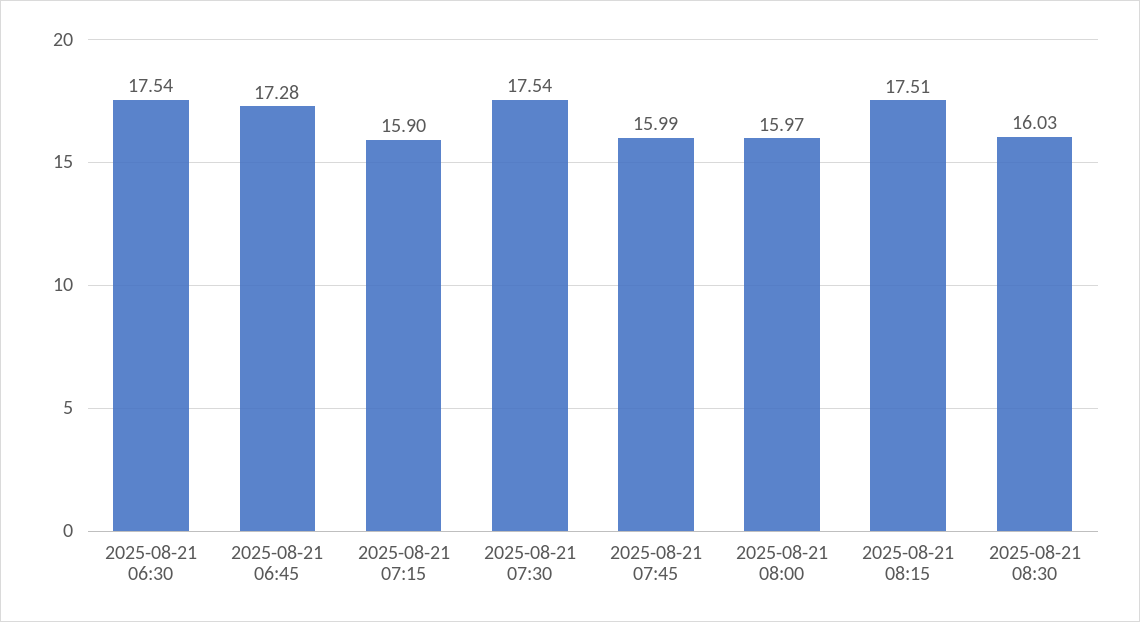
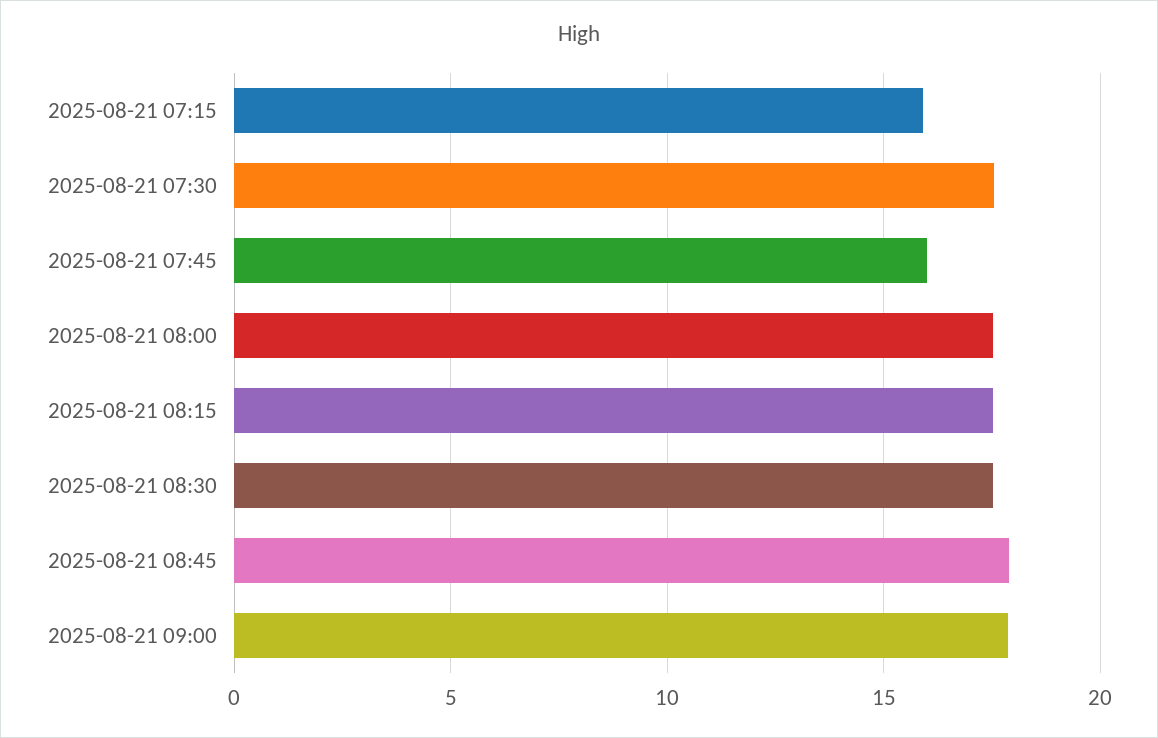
2025-08-21 06:30: 17.54 -> none
2025-08-21 06:45: 17.28 -> none
2025-08-21 08:00: 15.97 -> 17.5
2025-08-21 08:30: 16.03 -> 17.5
2025-08-21 08:45: none -> 18
2025-08-21 09:00: none -> 18

